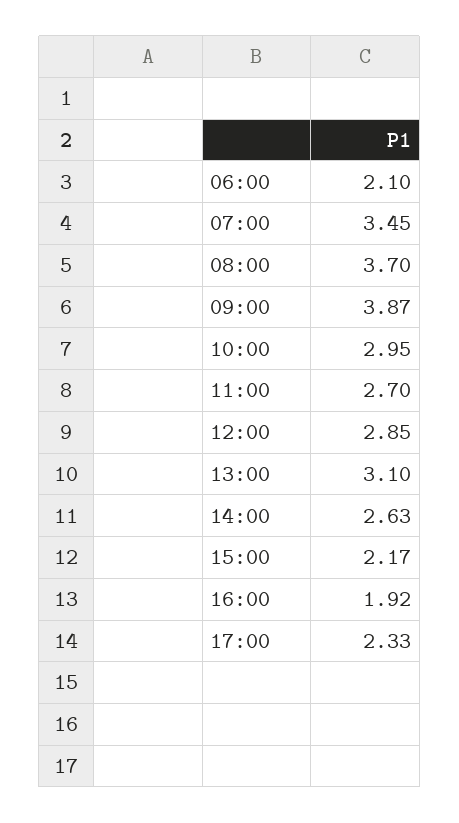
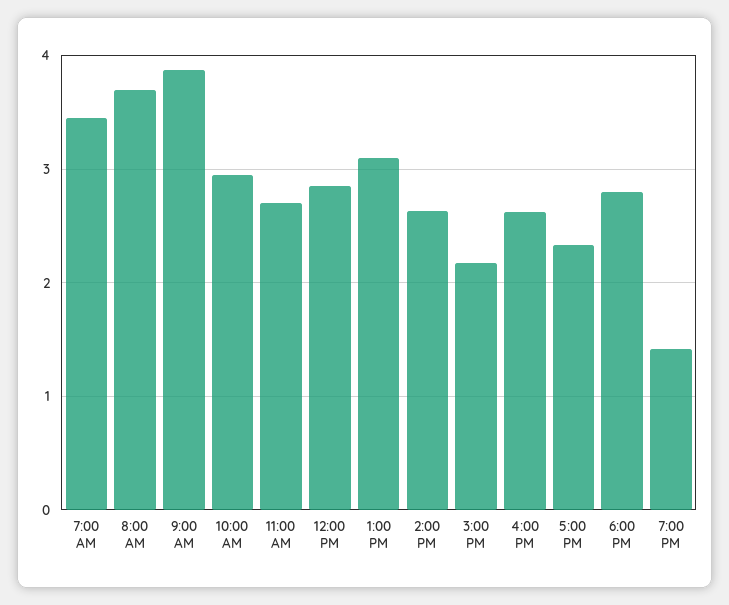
06:00: 2.1 -> none
16:00: 1.92 -> 2.6
6:00 PM: none -> 2.8
7:00 PM: none -> 1.4

